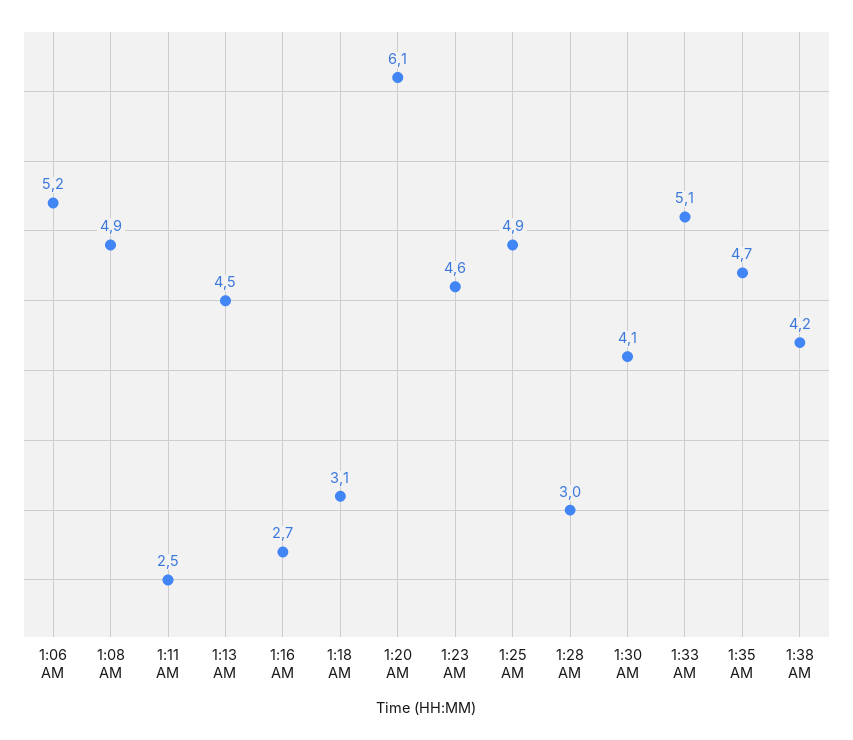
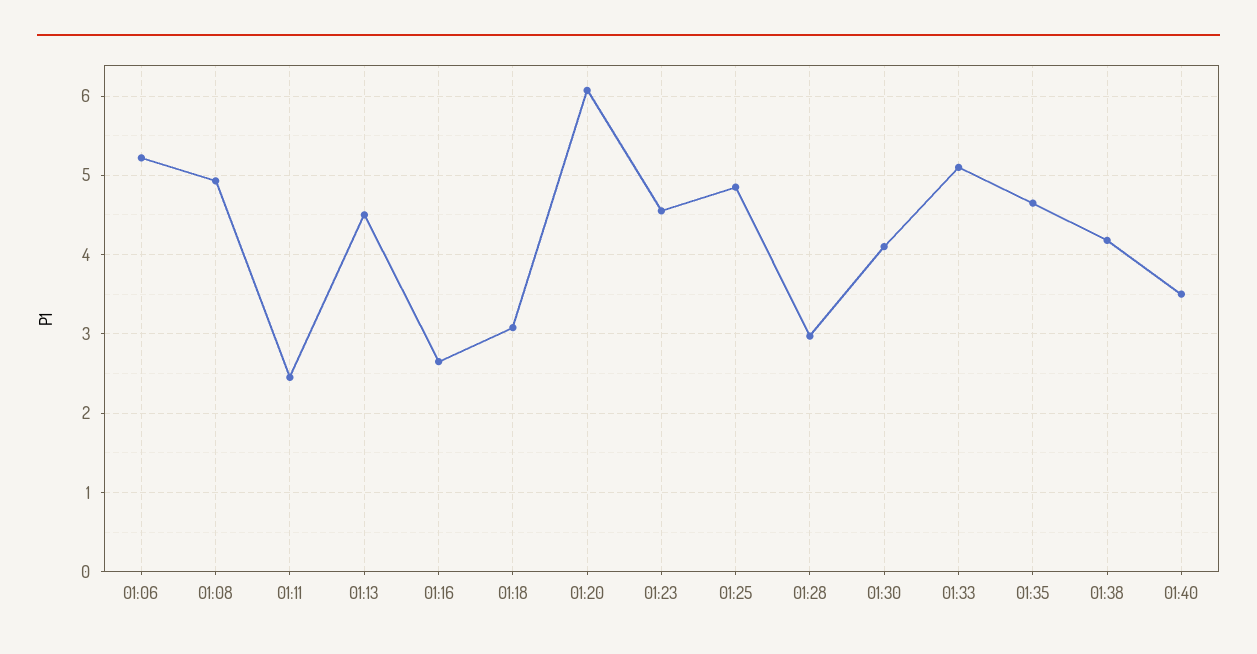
01:40: none -> 3.5

